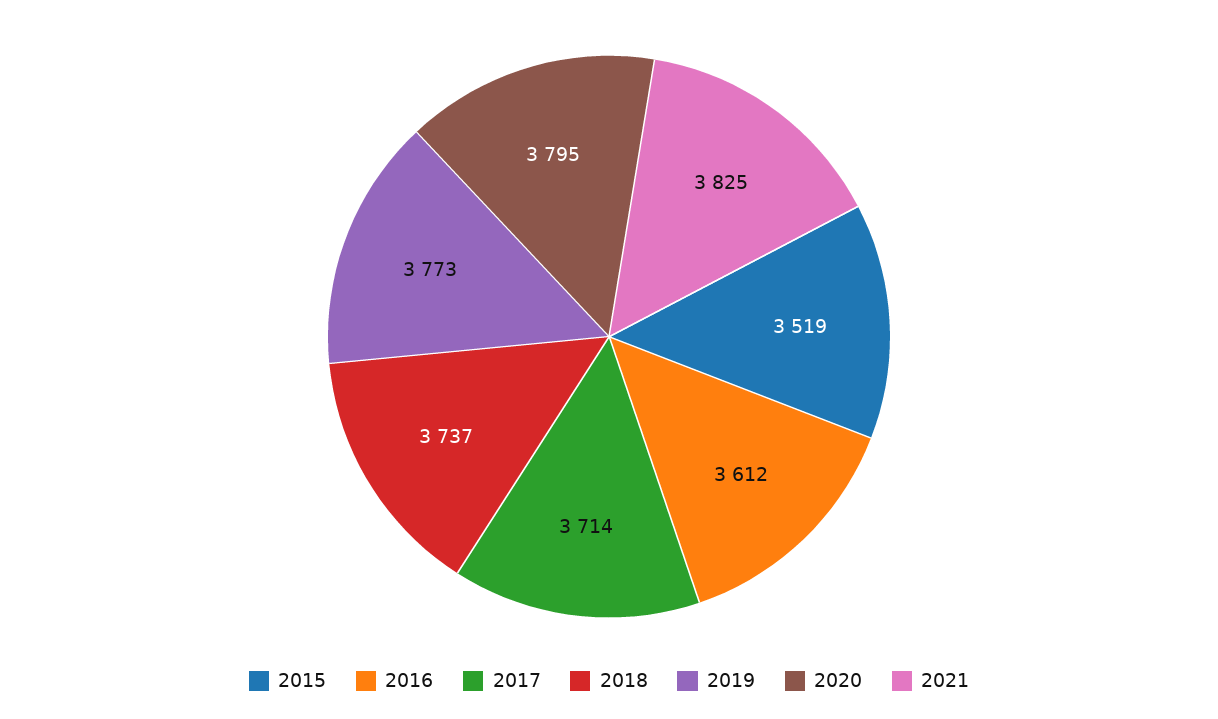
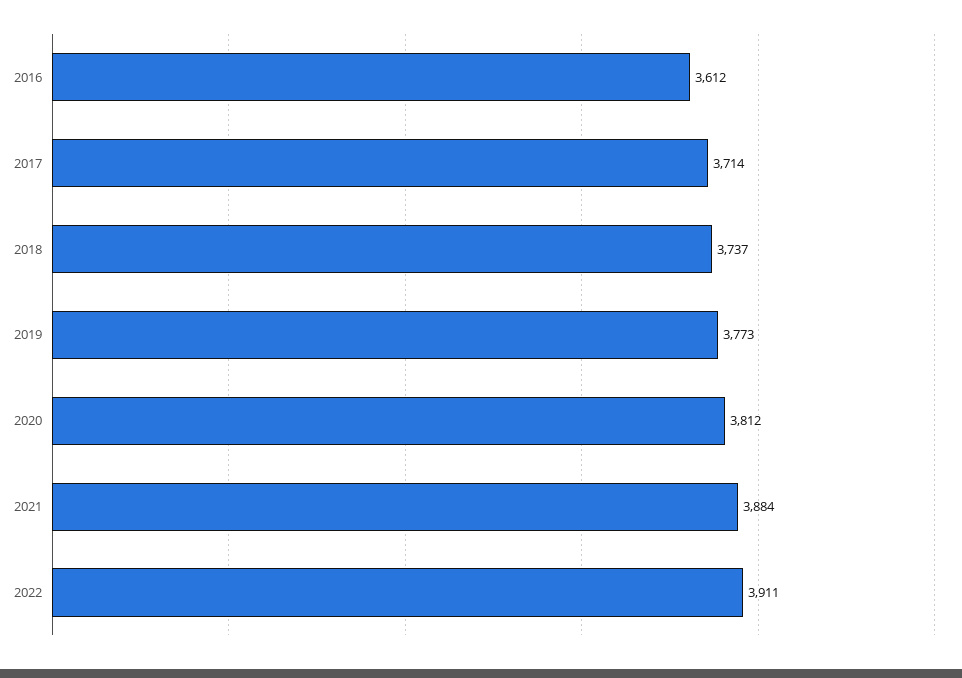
2015: 3519 -> none
2020: 3795 -> 3812
2021: 3825 -> 3884
2022: none -> 3911

